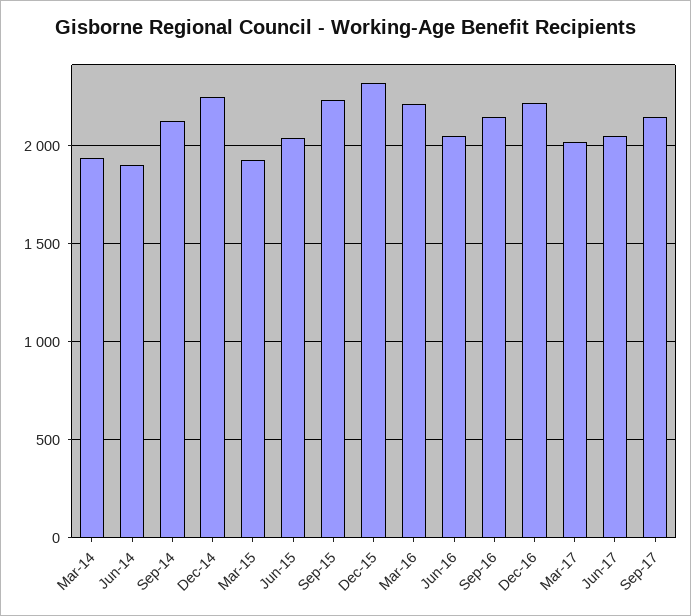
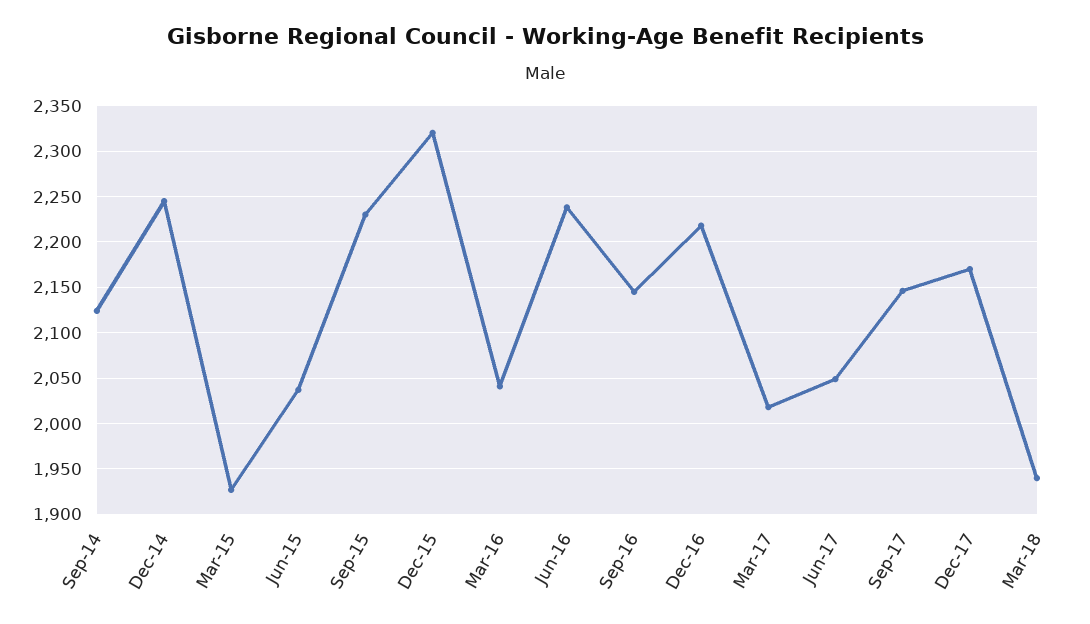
Mar-14: 1950 -> none
Jun-14: 1900 -> none
Mar-16: 2200 -> 2040
Jun-16: 2050 -> 2240
Dec-17: none -> 2170
Mar-18: none -> 1940

